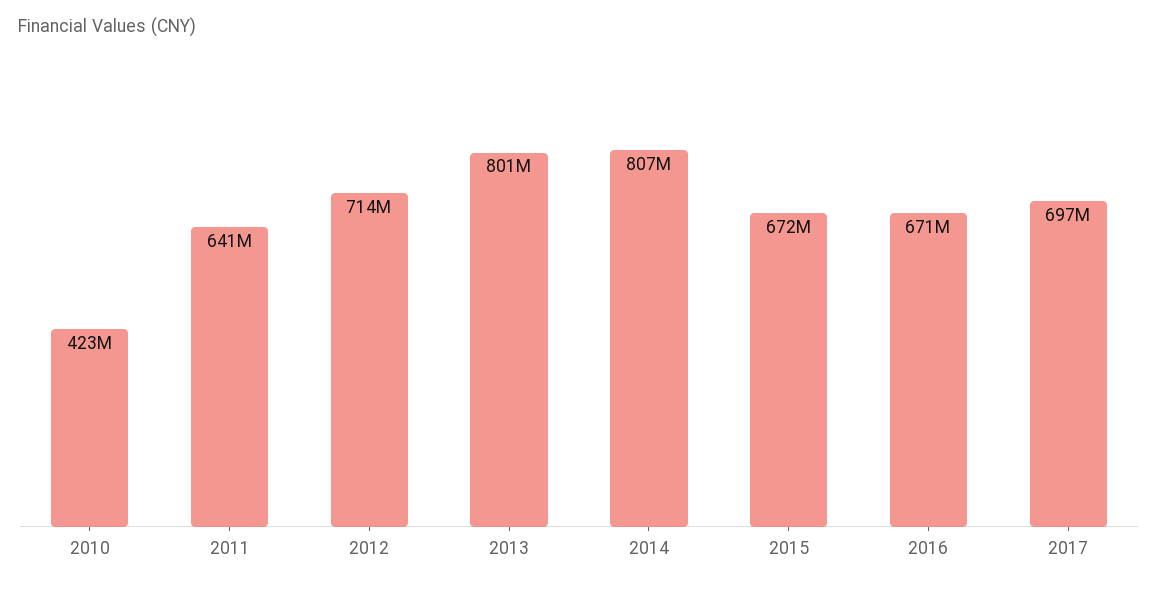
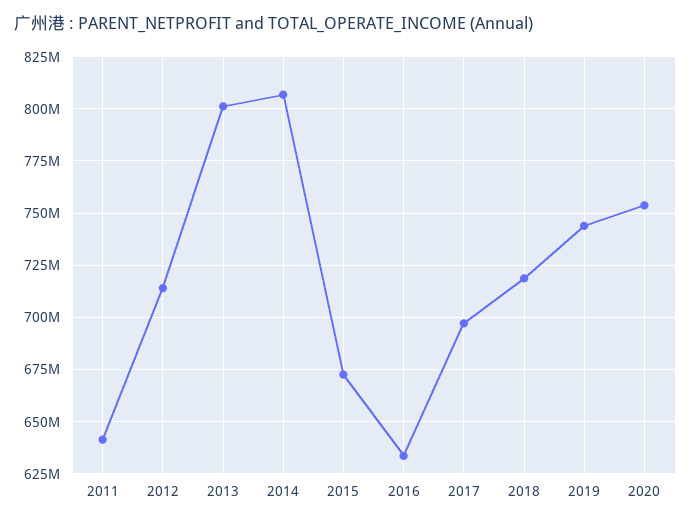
2010: 423000000 -> none
2016: 671000000 -> 635000000
2018: none -> 720000000
2019: none -> 745000000
2020: none -> 755000000

